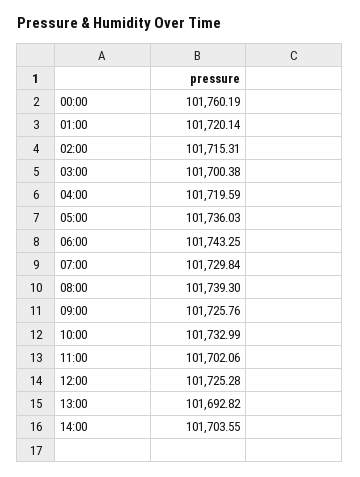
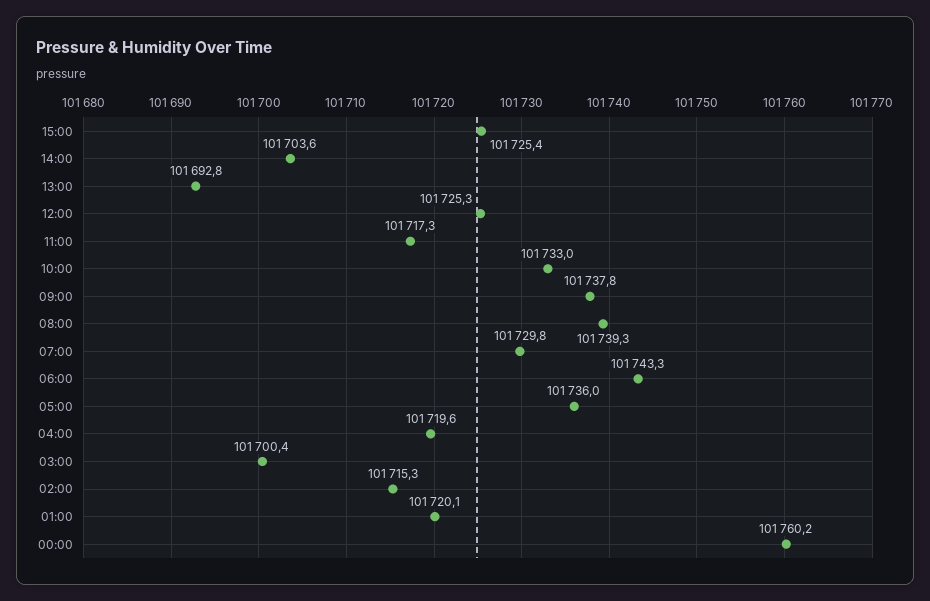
09:00: 101725.76 -> 101737.8
11:00: 101702.06 -> 101717.3
15:00: none -> 101725.4

